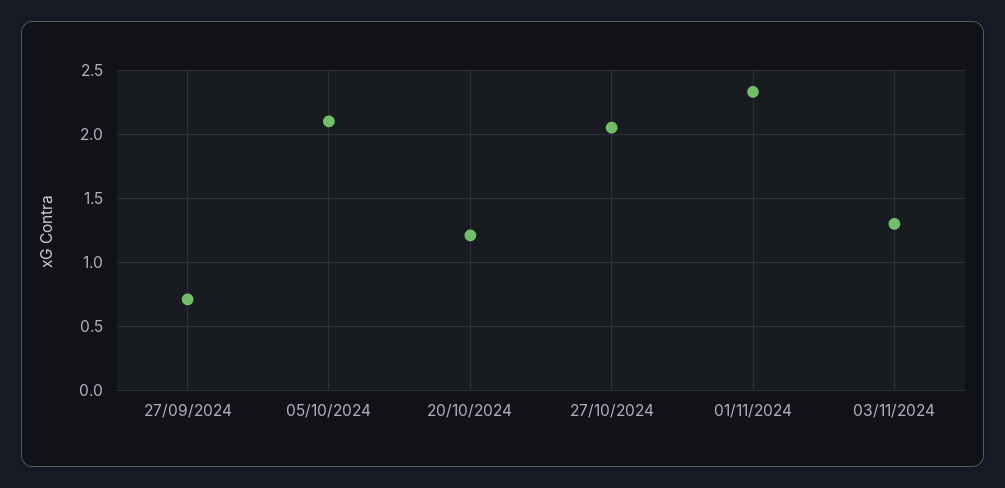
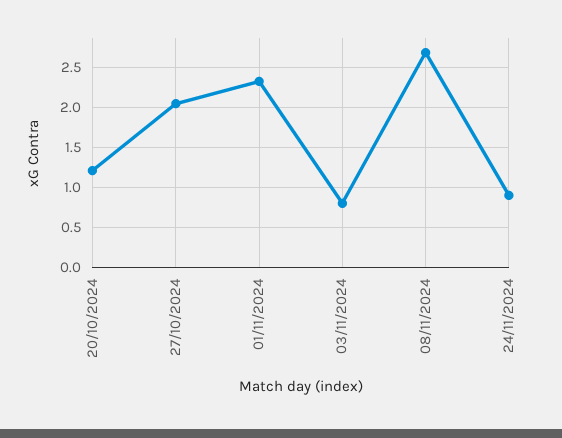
27/09/2024: 0.7 -> none
05/10/2024: 2.1 -> none
03/11/2024: 1.3 -> 0.8
08/11/2024: none -> 2.7
24/11/2024: none -> 0.9

